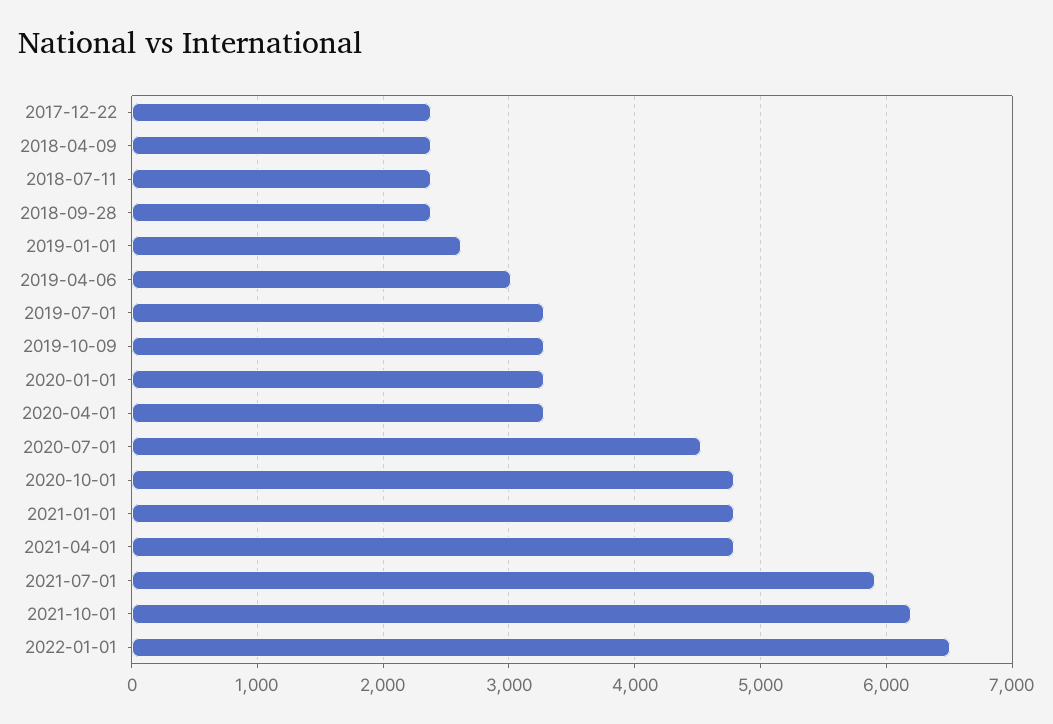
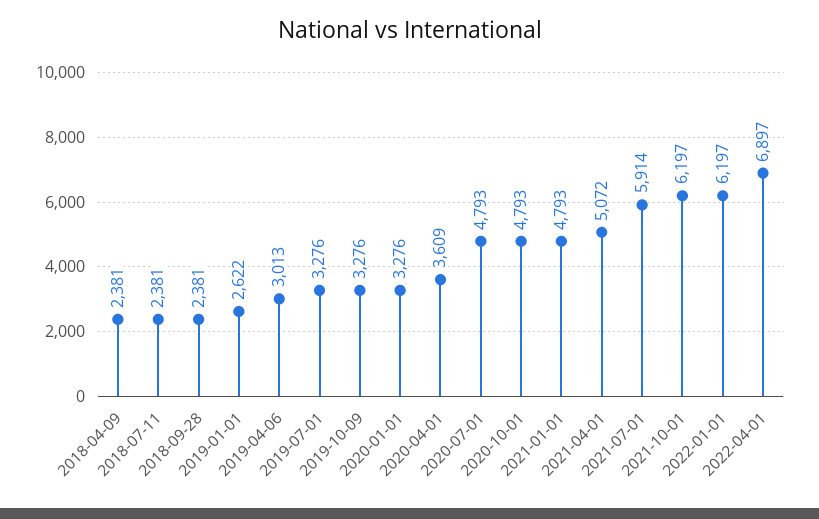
2017-12-22: 2400 -> none
2020-04-01: 3300 -> 3609
2020-07-01: 4500 -> 4793
2021-04-01: 4800 -> 5072
2022-01-01: 6500 -> 6197
2022-04-01: none -> 6897

